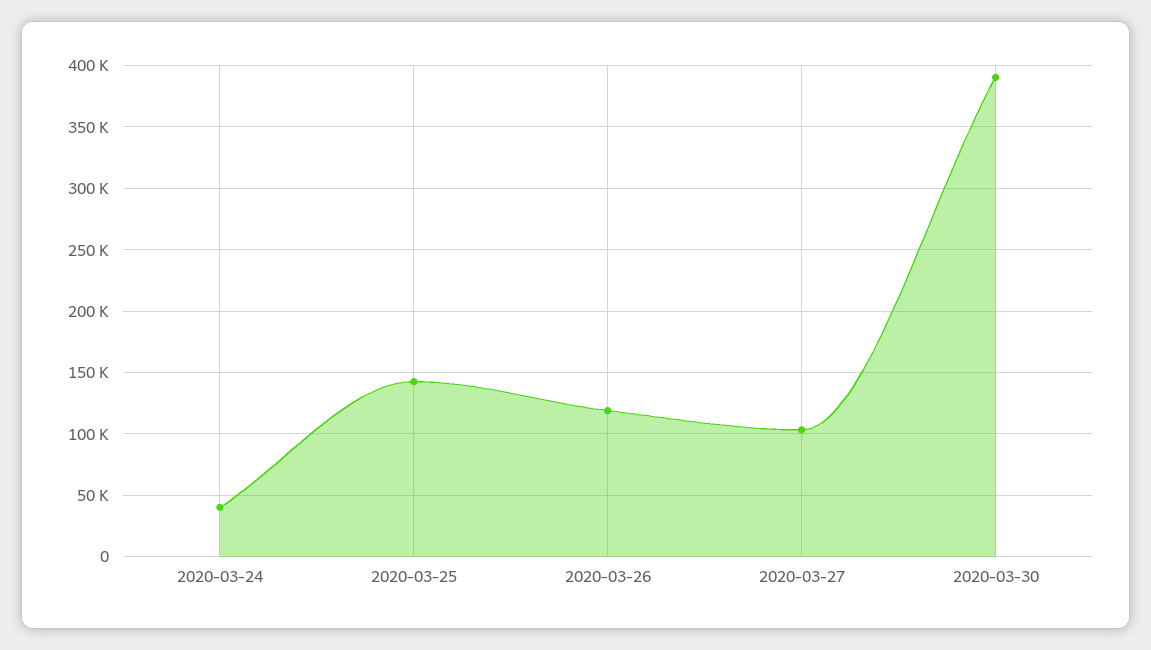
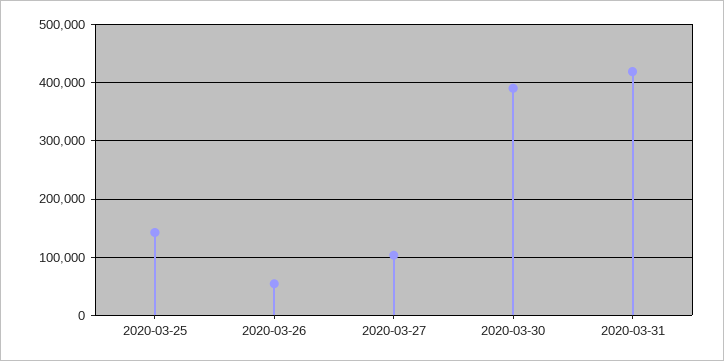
2020-03-24: 40000 -> none
2020-03-26: 120000 -> 60000
2020-03-31: none -> 420000

